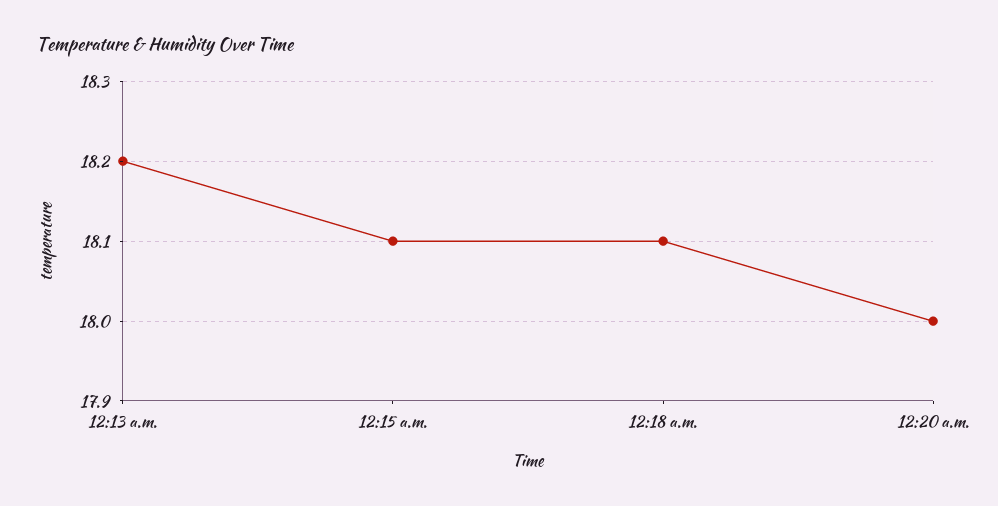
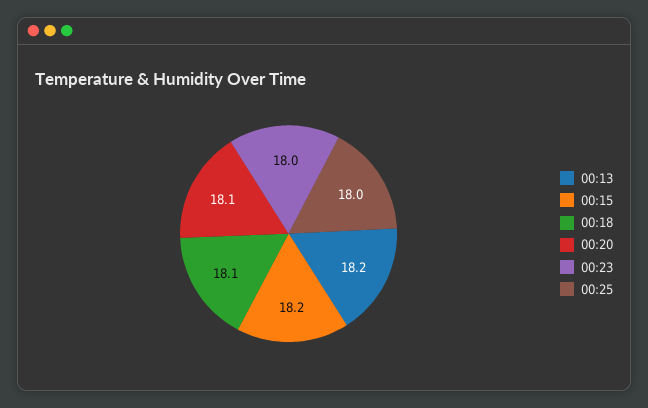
12:15 a.m.: 18.1 -> 18.2
12:20 a.m.: 18 -> 18.1
00:23: none -> 18
00:25: none -> 18

